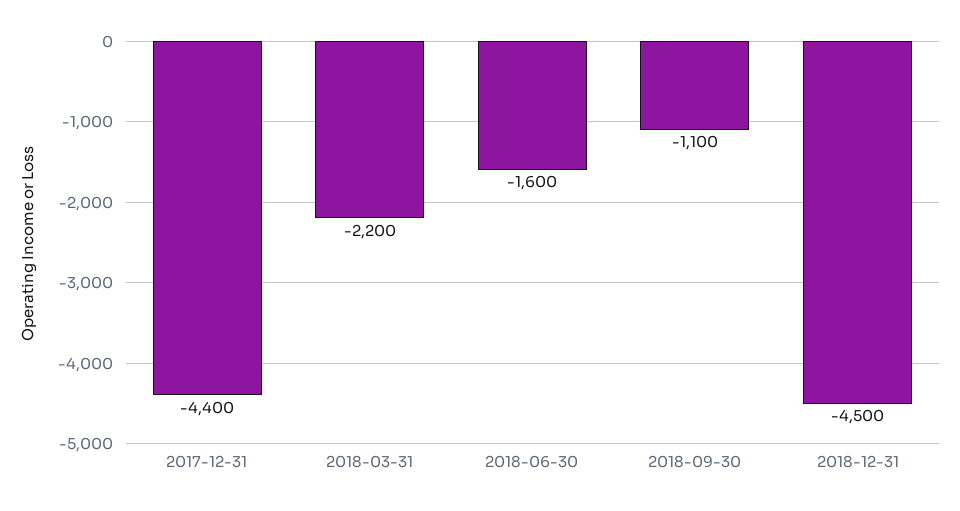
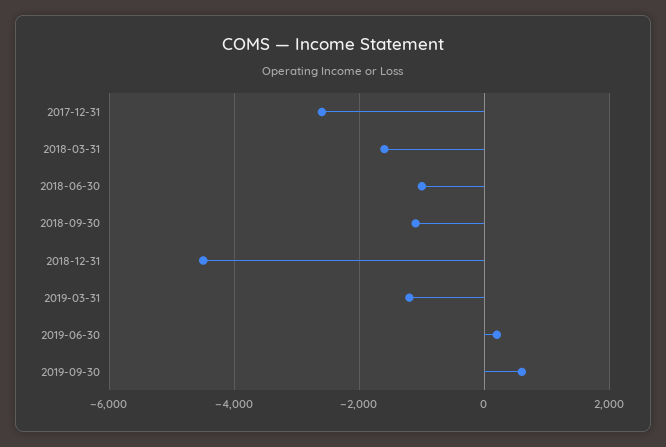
2017-12-31: -4400 -> -2600
2018-03-31: -2200 -> -1600
2018-06-30: -1600 -> -1000
2019-03-31: none -> -1200
2019-06-30: none -> 200
2019-09-30: none -> 600

